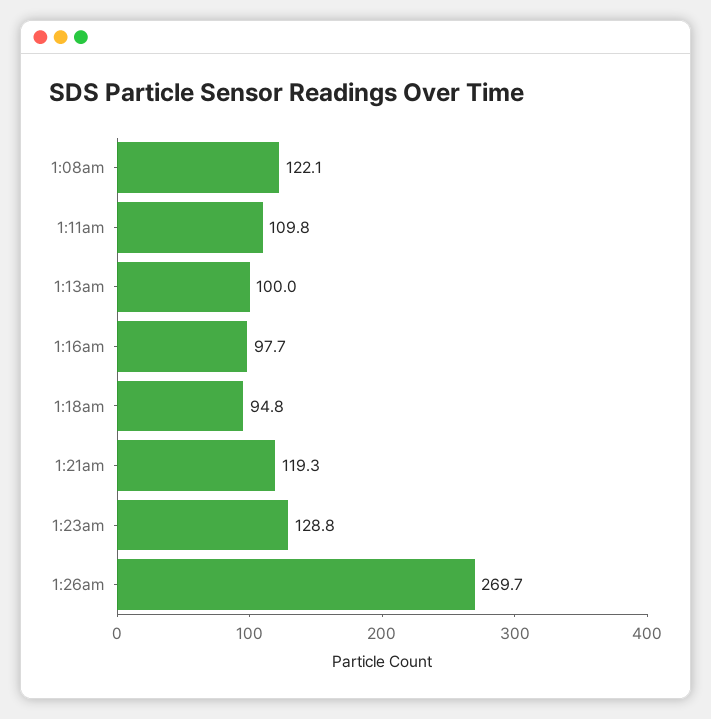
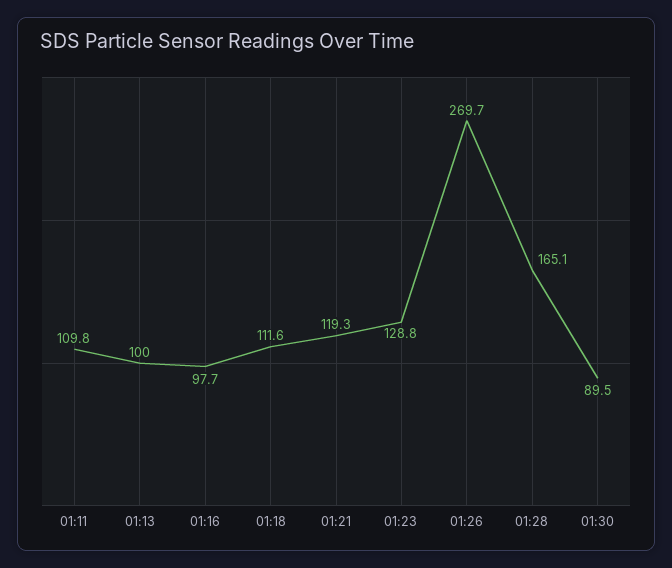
1:08am: 122.1 -> none
1:18am: 94.8 -> 111.6
01:28: none -> 165.1
01:30: none -> 89.5

